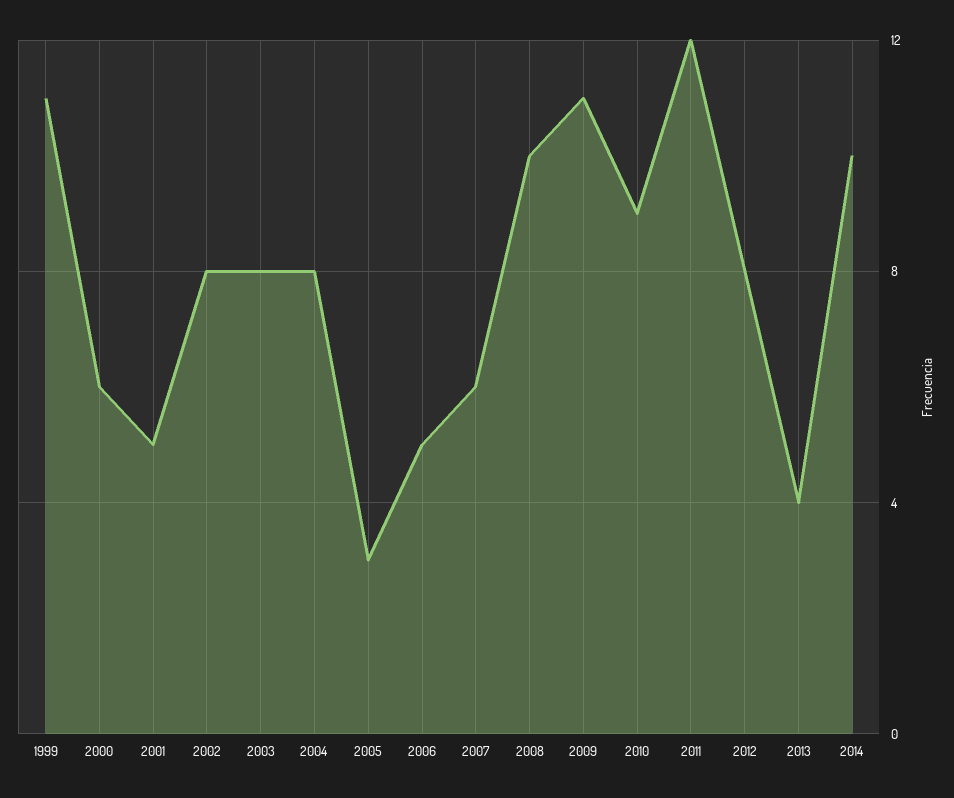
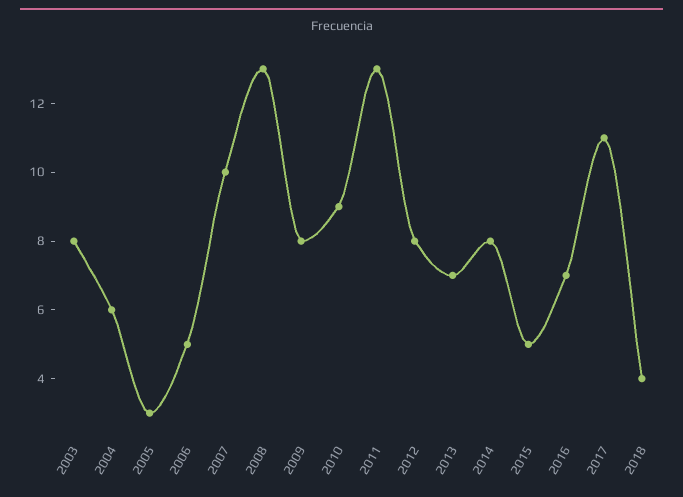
1999: 11 -> none
2000: 6 -> none
2001: 5 -> none
2002: 8 -> none
2004: 8 -> 6
2007: 6 -> 10
2008: 10 -> 13
2009: 11 -> 8
2011: 12 -> 13
2013: 4 -> 7
2014: 10 -> 8
2015: none -> 5
2016: none -> 7
2017: none -> 11
2018: none -> 4

